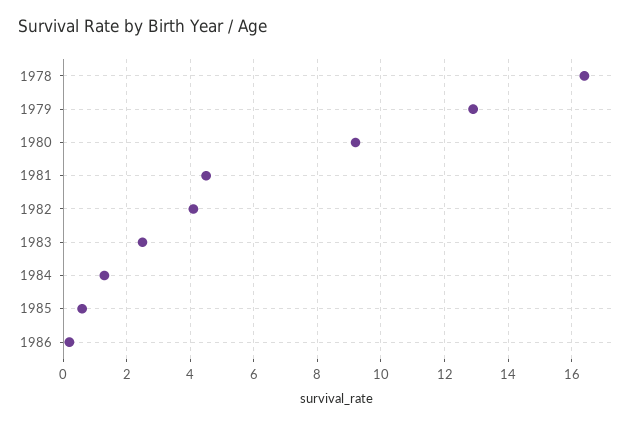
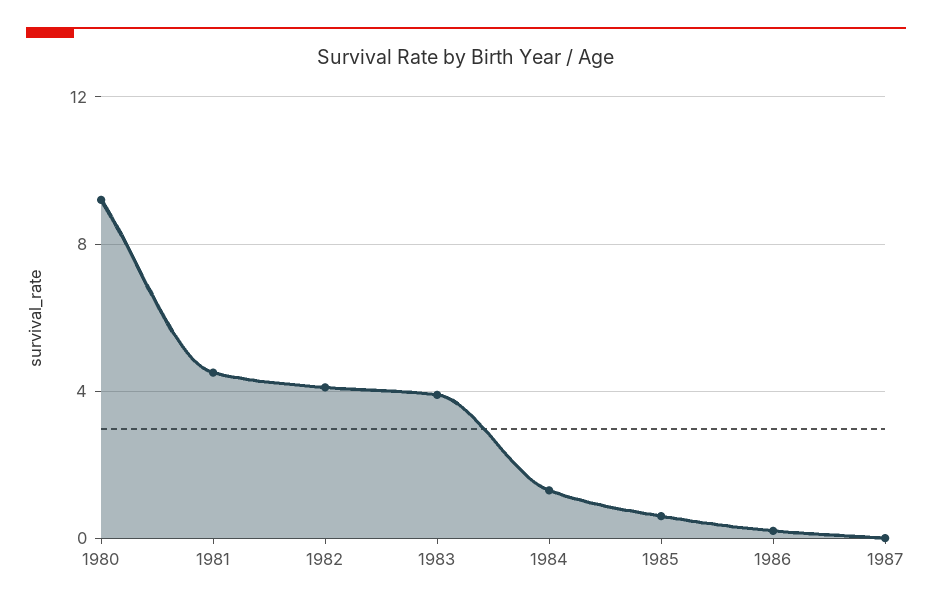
1978: 16.5 -> none
1979: 13 -> none
1983: 2.5 -> 4
1987: none -> 0

